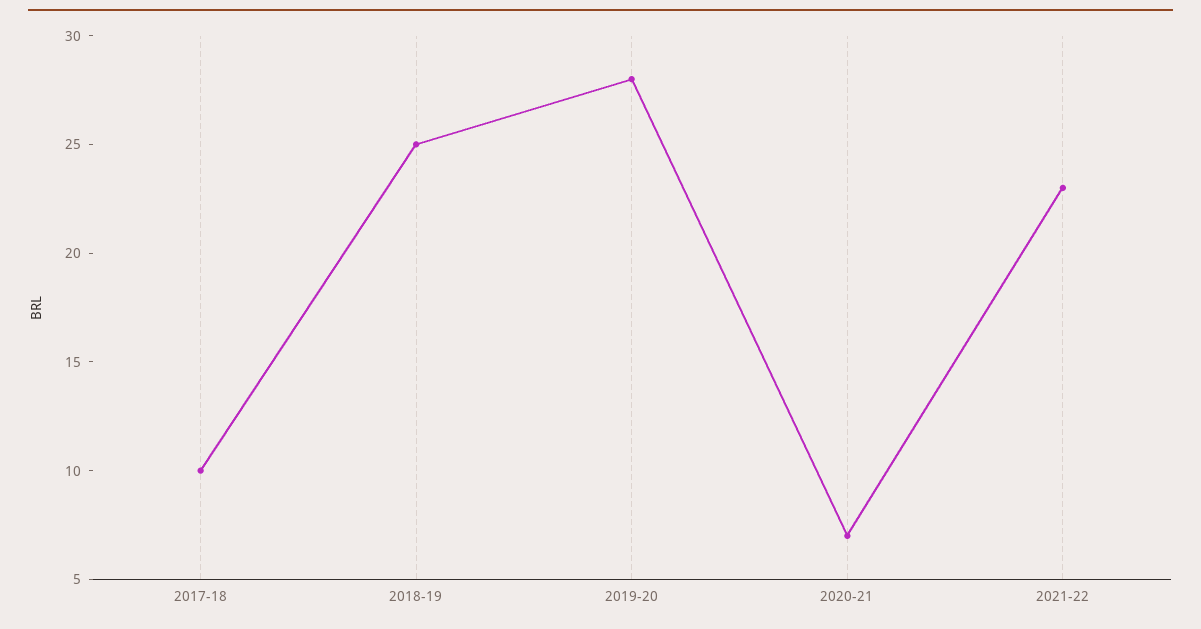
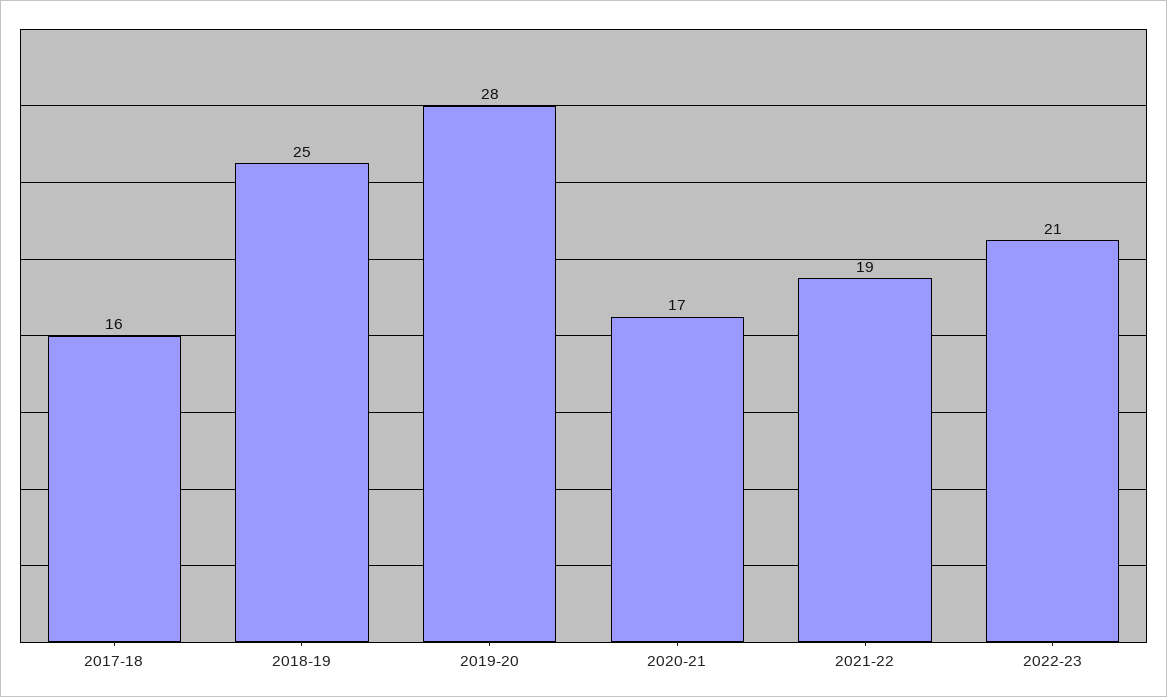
2017-18: 10 -> 16
2020-21: 7 -> 17
2021-22: 23 -> 19
2022-23: none -> 21

